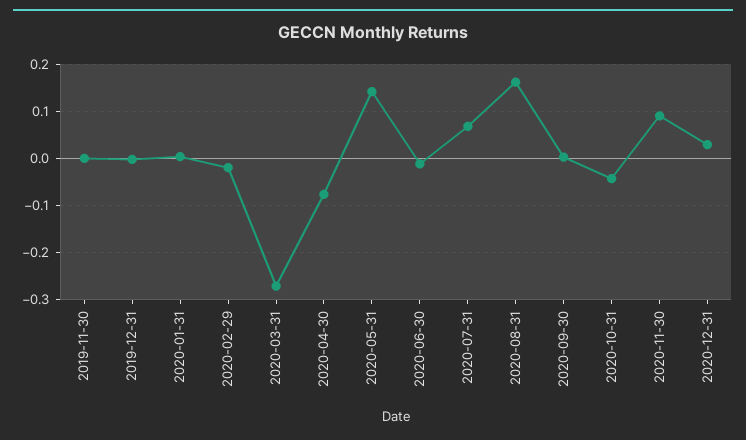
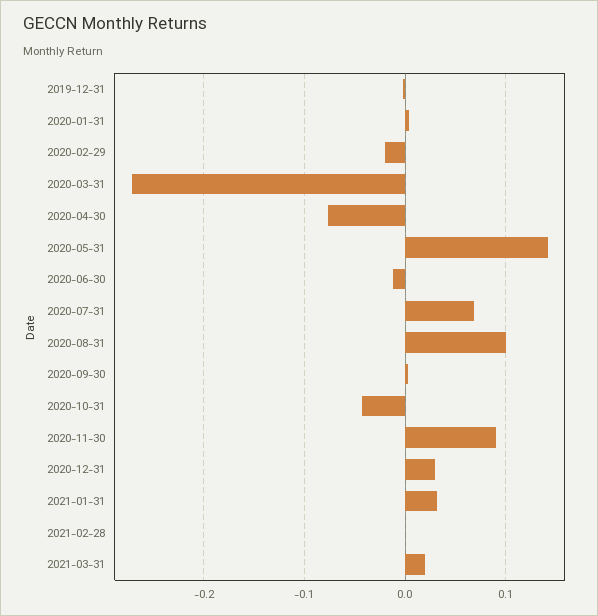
2019-11-30: 0 -> none
2020-08-31: 0.16 -> 0.1
2021-01-31: none -> 0.03
2021-02-28: none -> 0
2021-03-31: none -> 0.02

